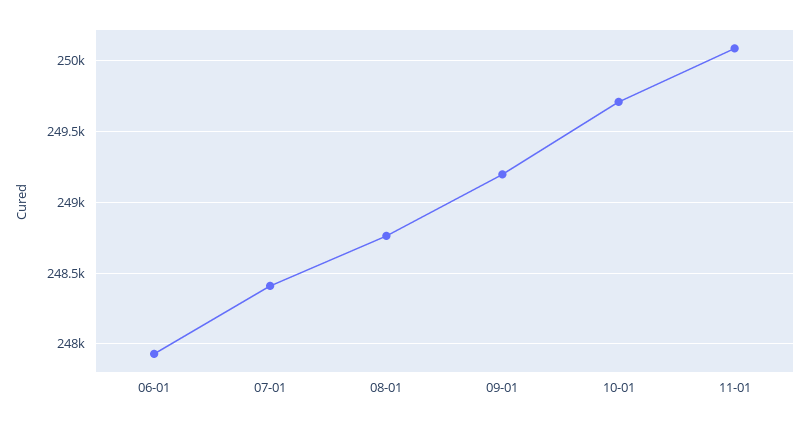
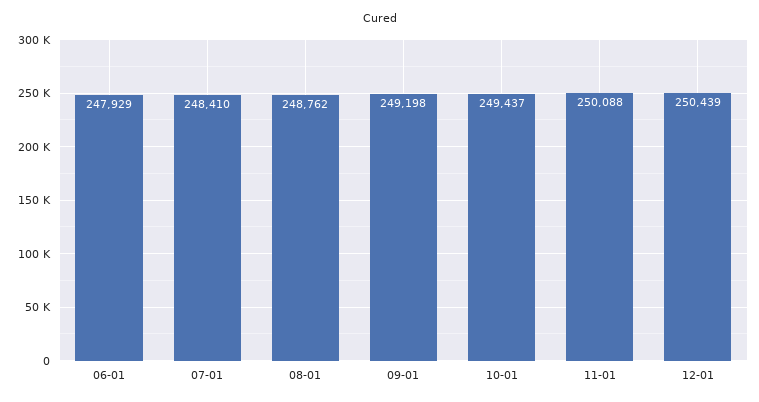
10-01: 249700 -> 249437
12-01: none -> 250439

